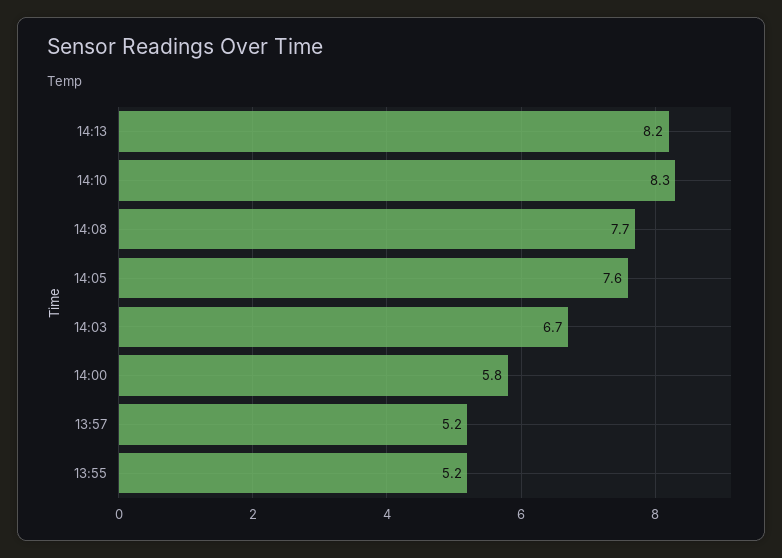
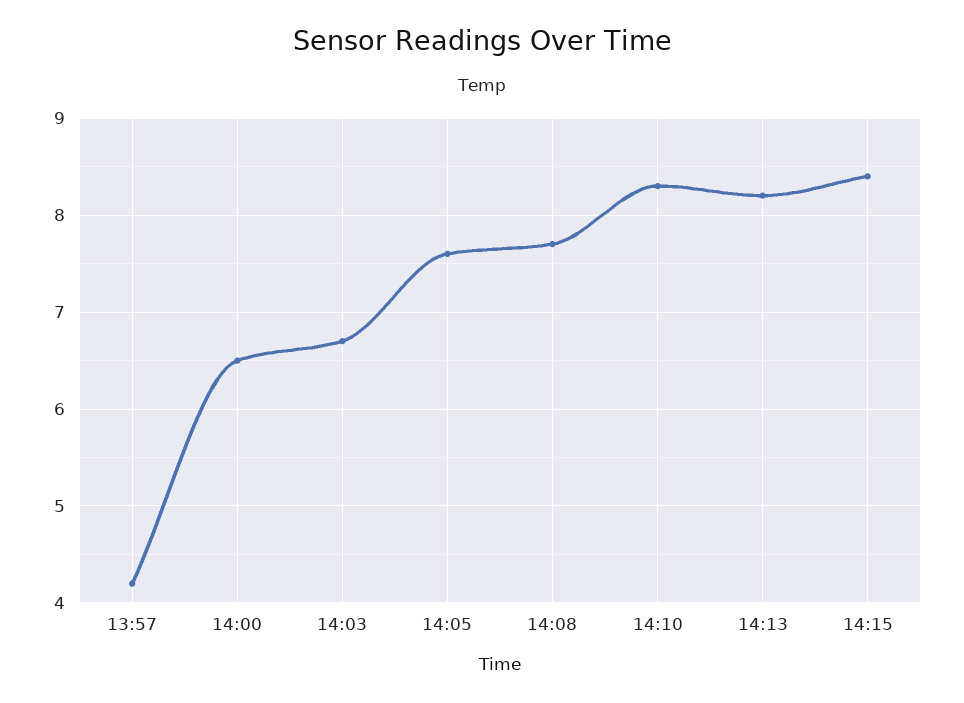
14:00: 5.8 -> 6.5
13:57: 5.2 -> 4.2
13:55: 5.2 -> none
14:15: none -> 8.4

